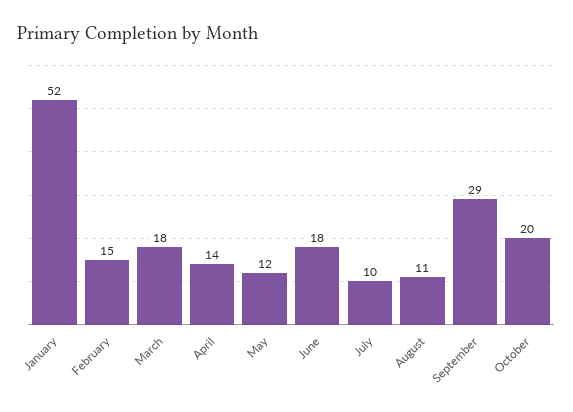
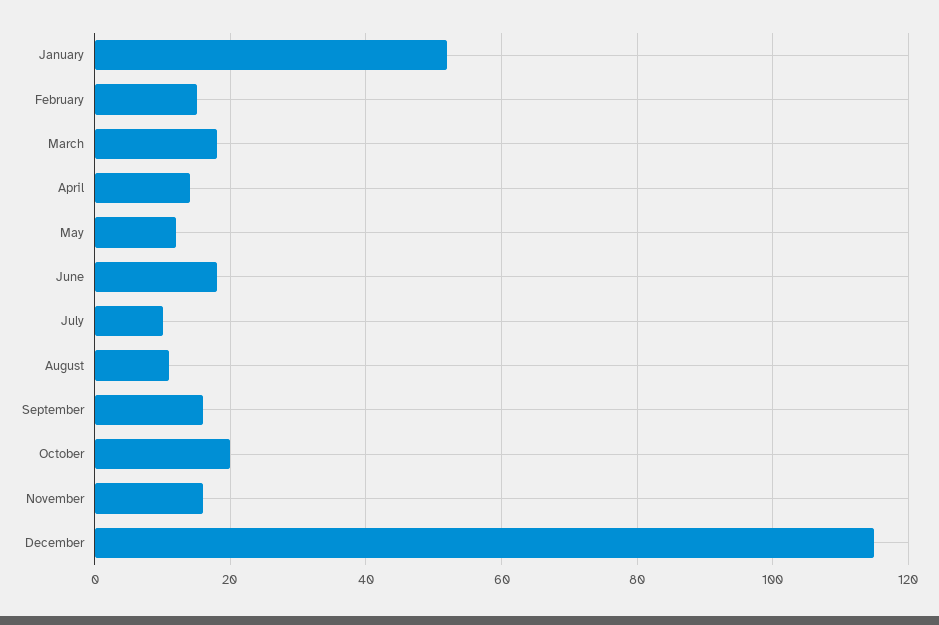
September: 29 -> 15
November: none -> 15
December: none -> 115

